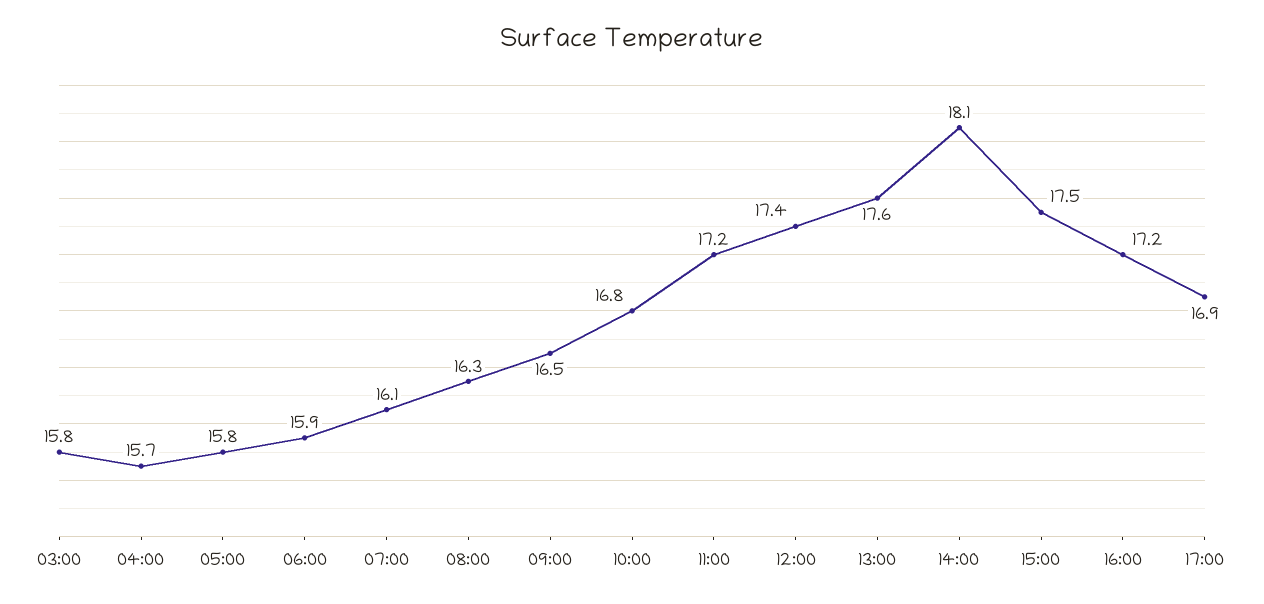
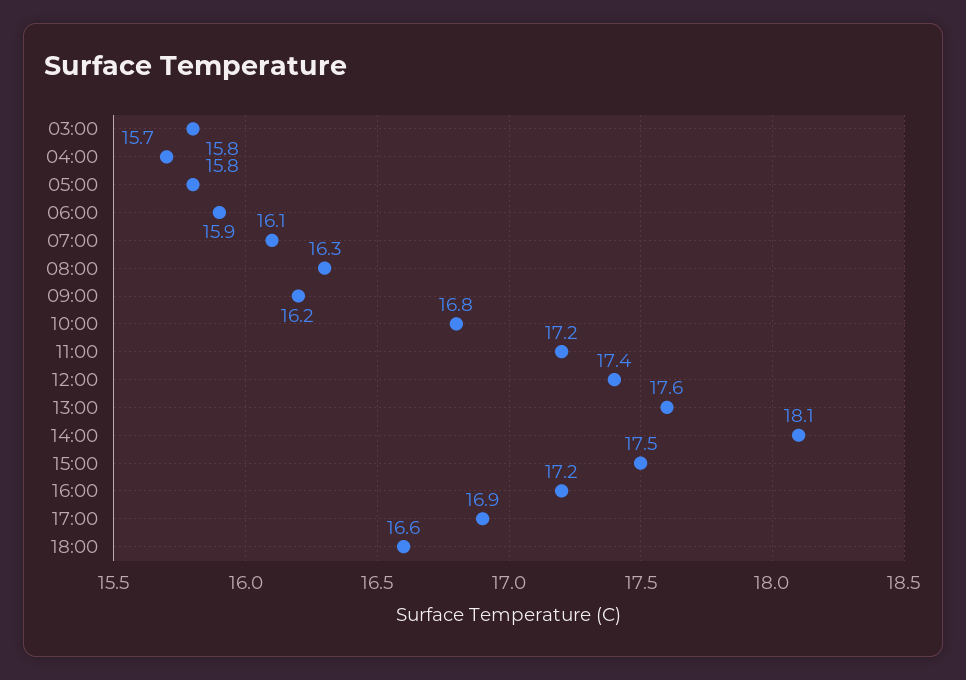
09:00: 16.5 -> 16.2
18:00: none -> 16.6

